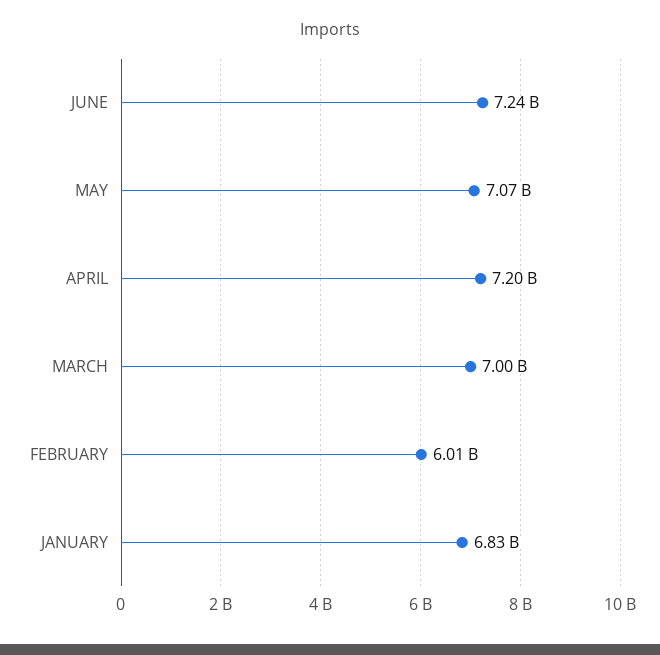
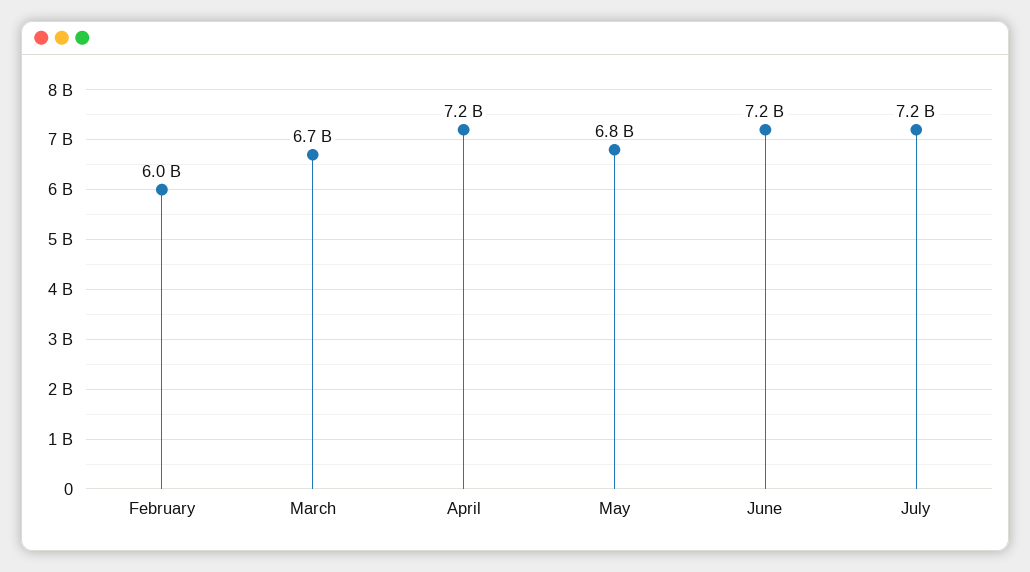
MAY: 7070000000 -> 6800000000
MARCH: 7000000000 -> 6700000000
JANUARY: 6830000000 -> none
July: none -> 7200000000

